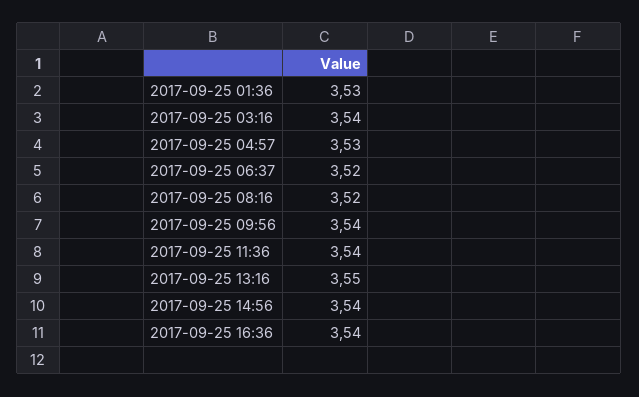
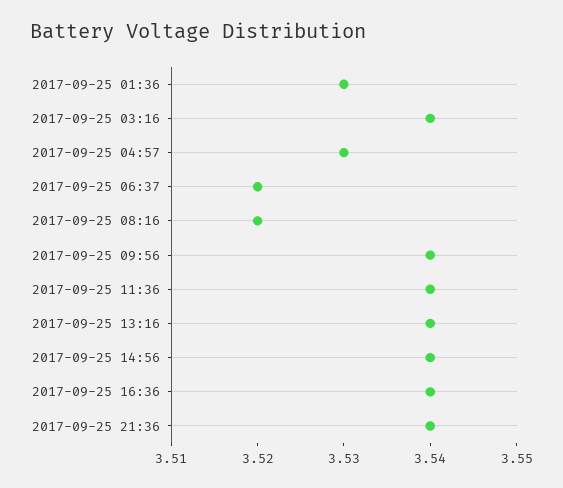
2017-09-25 13:16: 3.55 -> 3.54
2017-09-25 21:36: none -> 3.54

